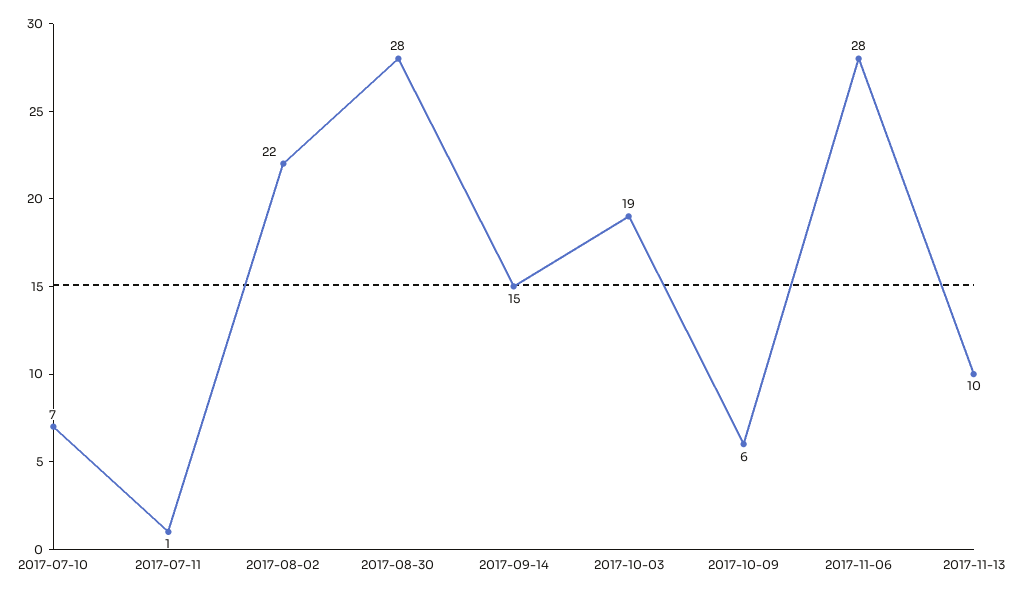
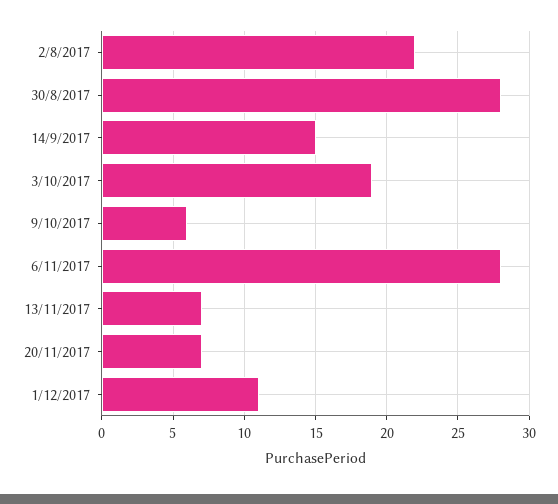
2017-07-10: 7 -> none
2017-07-11: 1 -> none
2017-11-13: 10 -> 7
20/11/2017: none -> 7
1/12/2017: none -> 11

